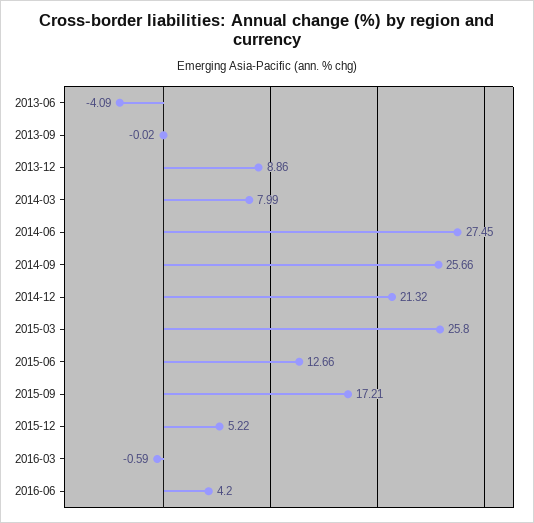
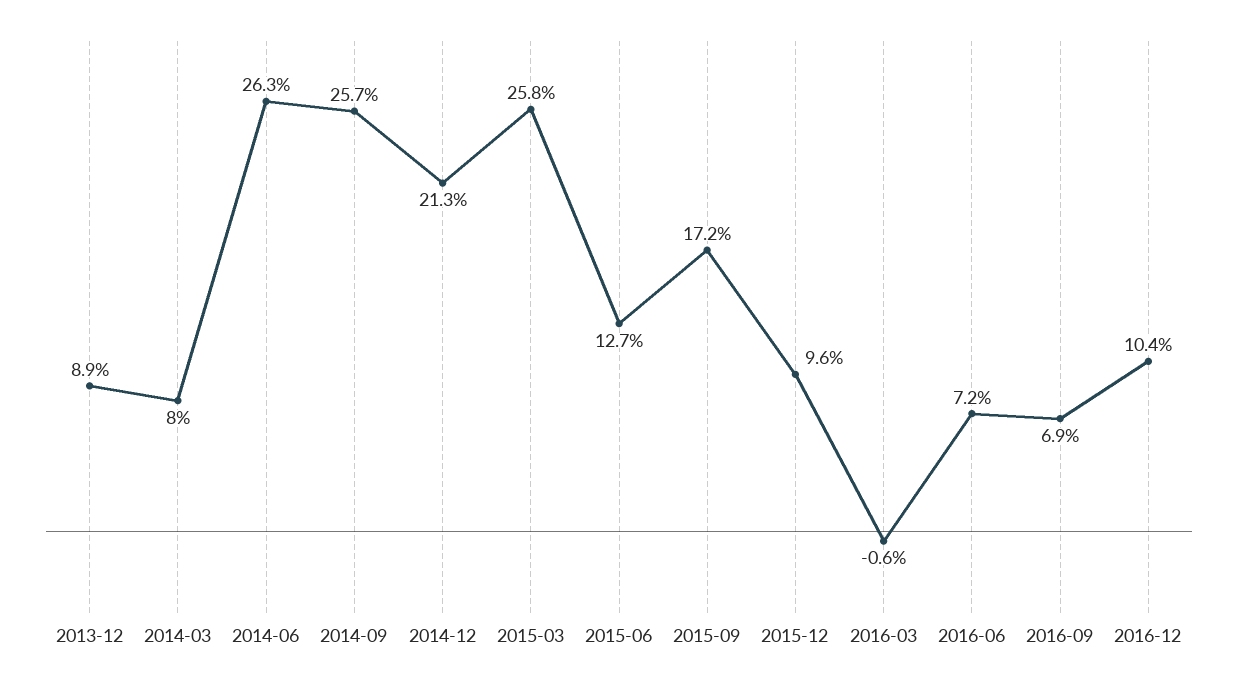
2013-06: -4.09 -> none
2013-09: -0.02 -> none
2014-06: 27.45 -> 26.3
2015-12: 5.22 -> 9.6
2016-06: 4.2 -> 7.2
2016-09: none -> 6.9
2016-12: none -> 10.4

